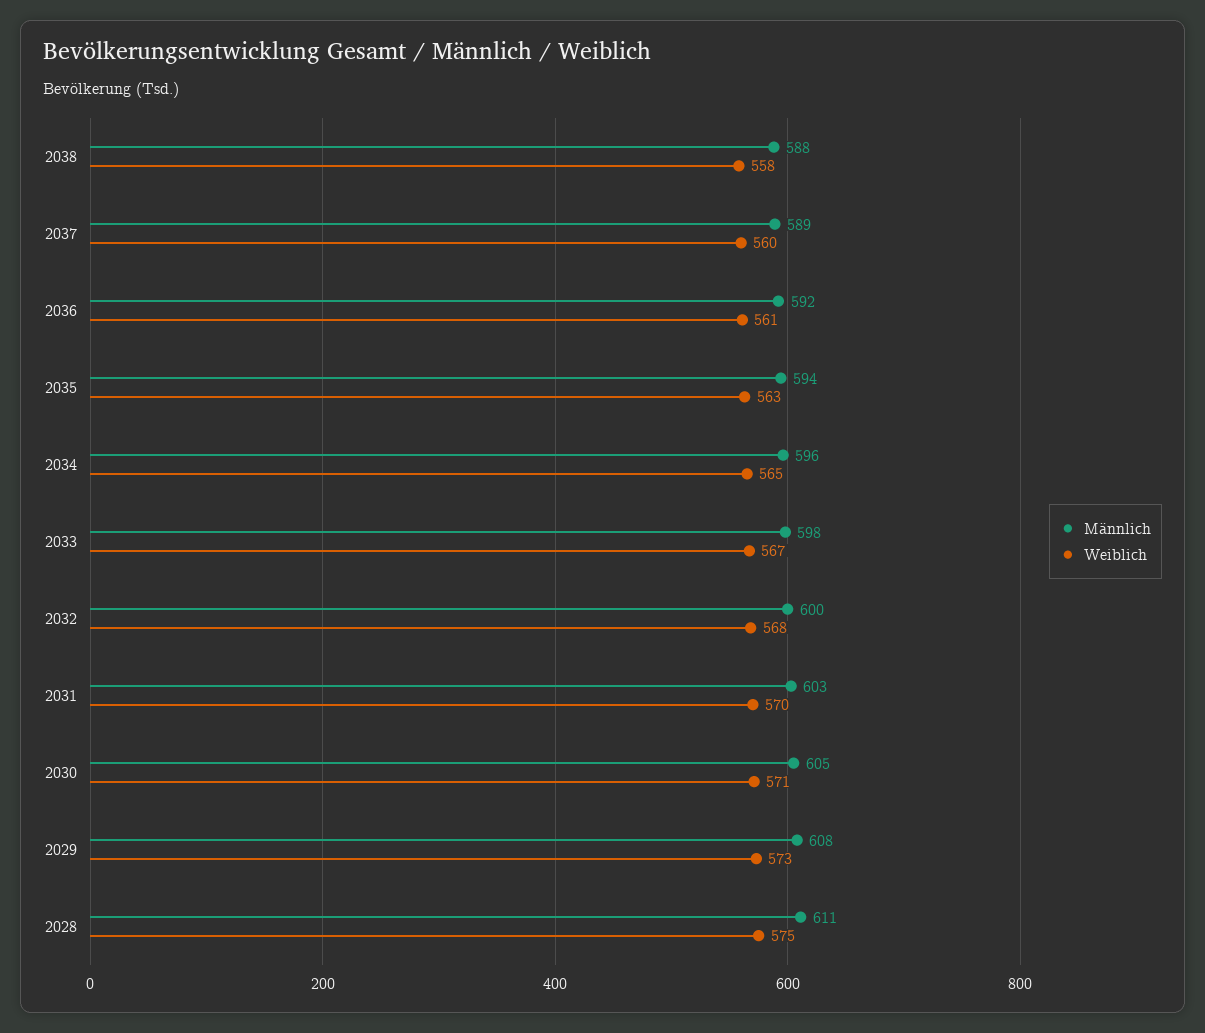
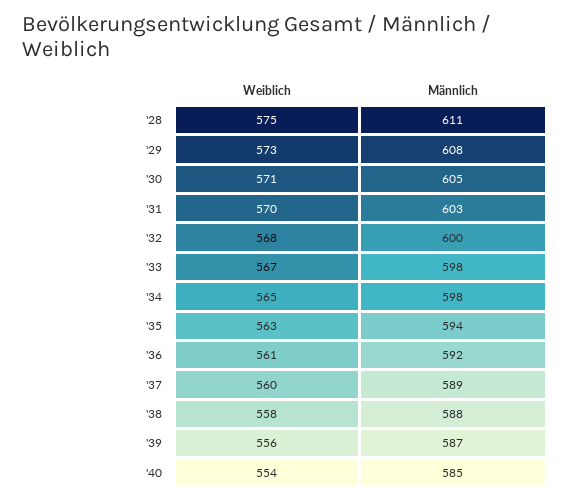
Männlich, 2034: 596 -> 598
Weiblich, '39: none -> 556
Männlich, '39: none -> 587
Weiblich, '40: none -> 554
Männlich, '40: none -> 585

